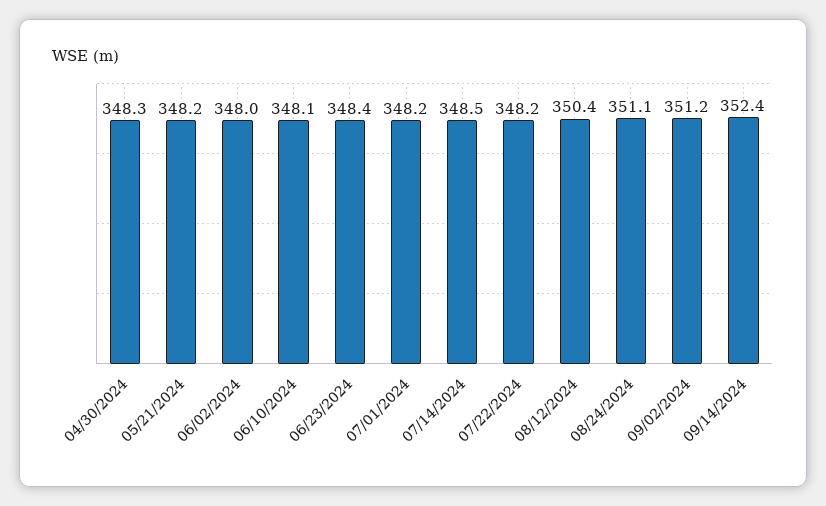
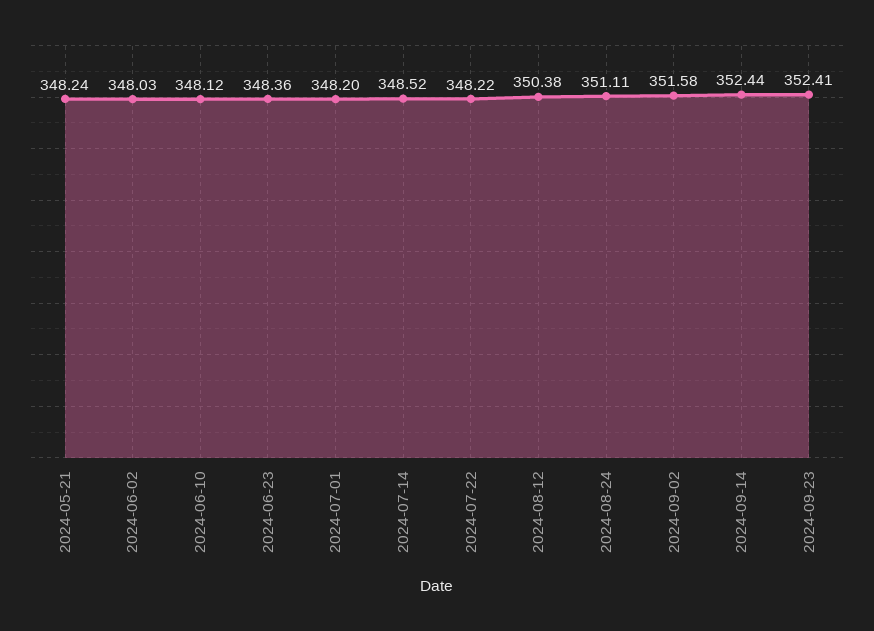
04/30/2024: 348.3 -> none
09/02/2024: 351.2 -> 351.58
2024-09-23: none -> 352.41

